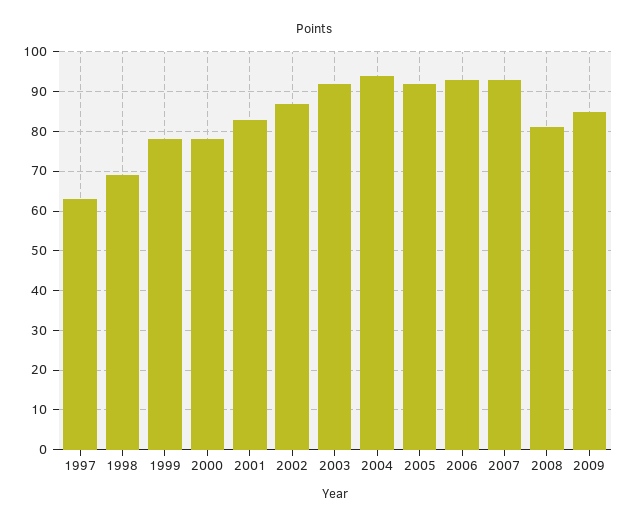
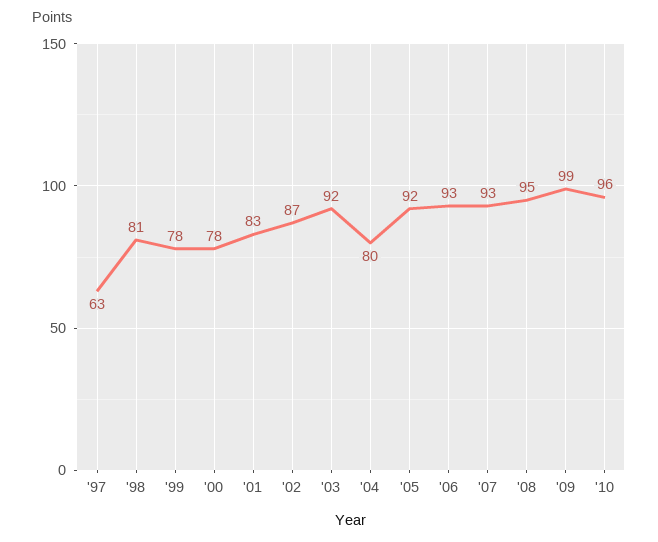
1998: 70 -> 81
2004: 95 -> 80
2008: 80 -> 95
2009: 85 -> 99
'10: none -> 96

